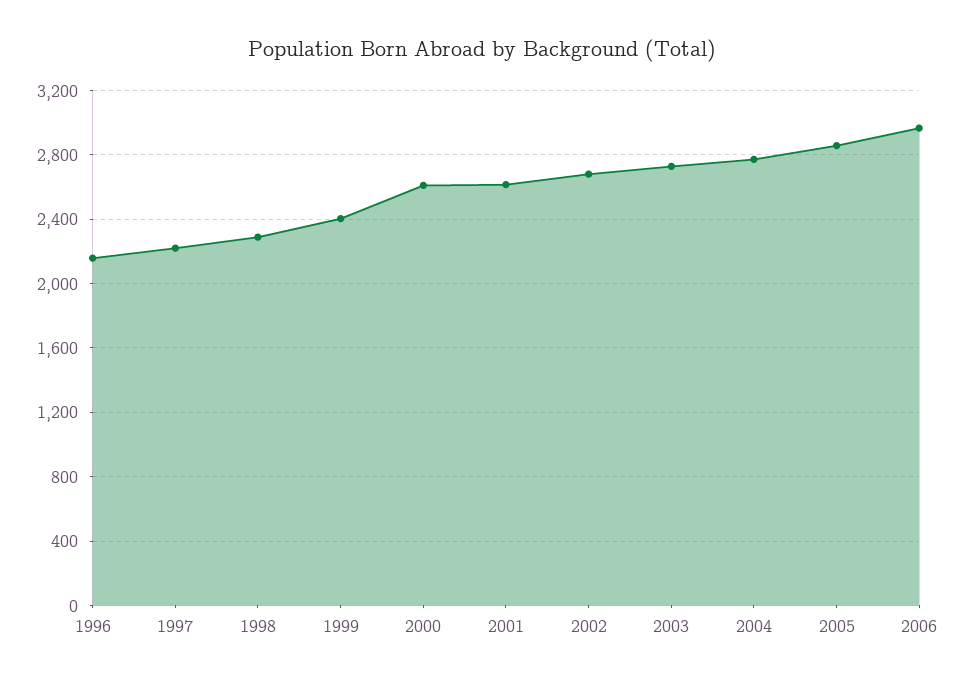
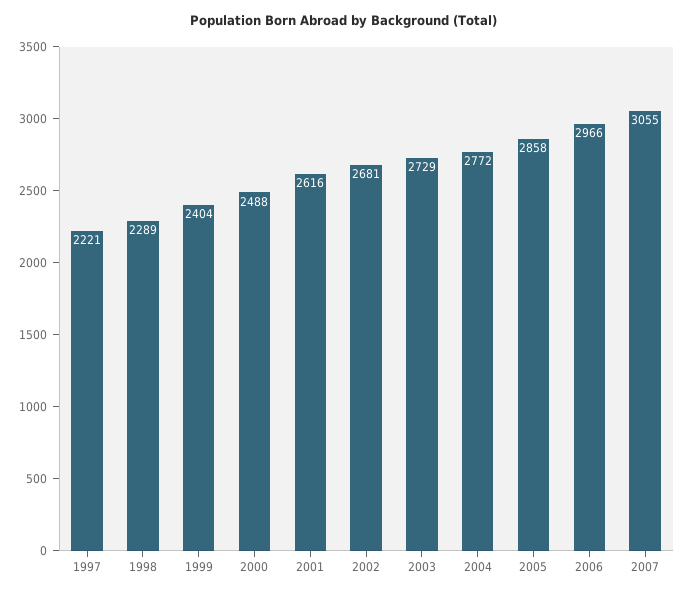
1996: 2150 -> none
2000: 2600 -> 2488
2007: none -> 3055

